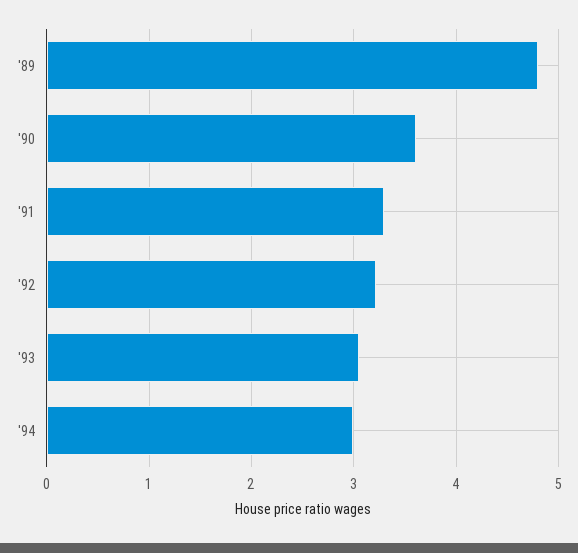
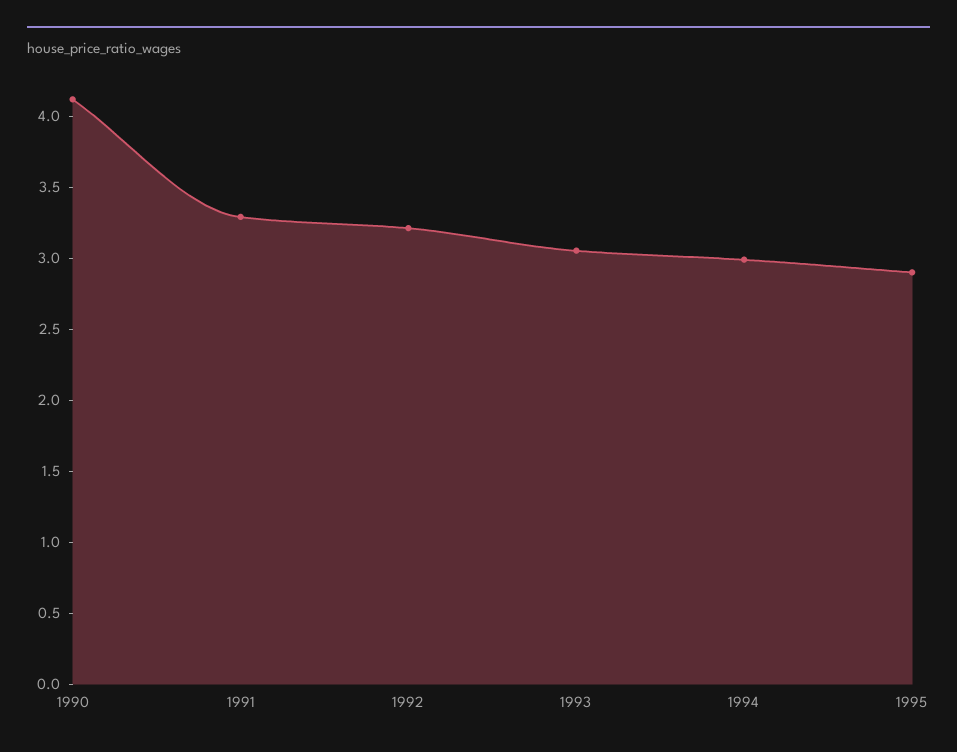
'89: 4.8 -> none
'90: 3.6 -> 4.1
1995: none -> 2.9

